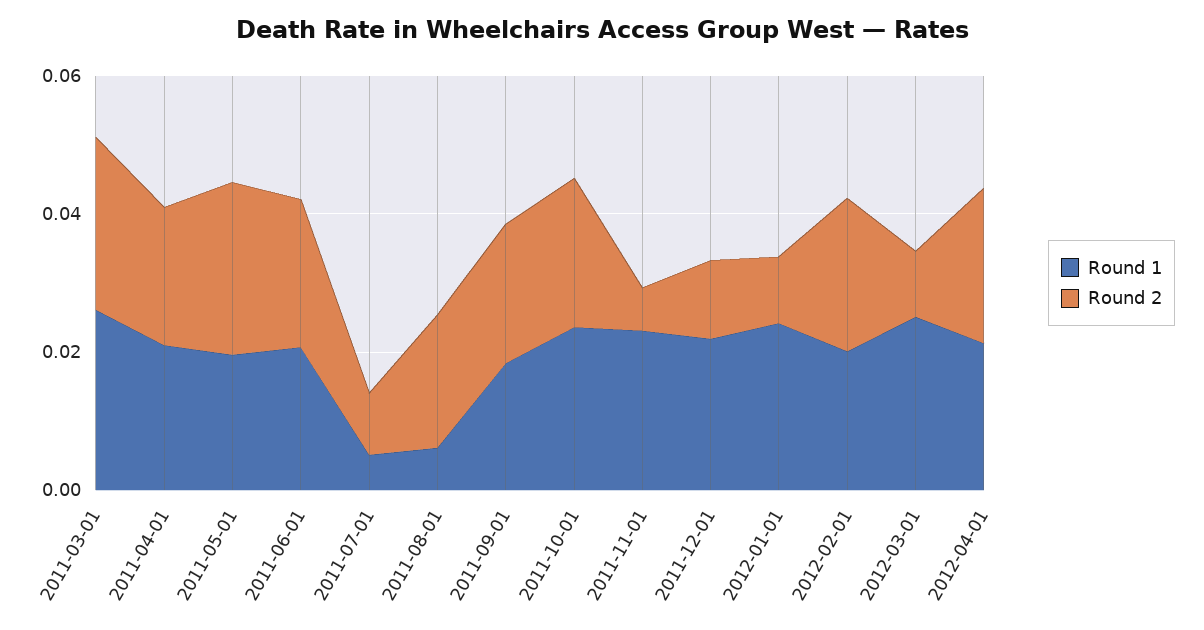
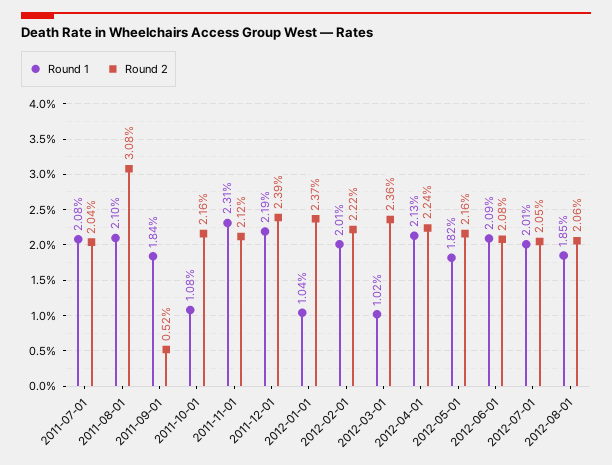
Round 1, 2011-03-01: 0.025 -> none
Round 2, 2011-03-01: 0.025 -> none
Round 1, 2011-04-01: 0.02 -> none
Round 2, 2011-04-01: 0.02 -> none
Round 1, 2011-05-01: 0.02 -> none
Round 2, 2011-05-01: 0.025 -> none
Round 1, 2011-06-01: 0.02 -> none
Round 2, 2011-06-01: 0.02 -> none
Round 1, 2011-07-01: 0.005 -> 0.0208
Round 2, 2011-07-01: 0.01 -> 0.0204
Round 1, 2011-08-01: 0.005 -> 0.021
Round 2, 2011-08-01: 0.02 -> 0.0308
Round 2, 2011-09-01: 0.02 -> 0.0052
Round 1, 2011-10-01: 0.025 -> 0.0108
Round 2, 2011-11-01: 0.005 -> 0.0212
Round 2, 2011-12-01: 0.01 -> 0.0239
Round 1, 2012-01-01: 0.025 -> 0.0104
Round 2, 2012-01-01: 0.01 -> 0.0237
Round 1, 2012-03-01: 0.025 -> 0.0102
Round 2, 2012-03-01: 0.01 -> 0.0236
Round 1, 2012-05-01: none -> 0.0182
Round 2, 2012-05-01: none -> 0.0216
Round 1, 2012-06-01: none -> 0.0209
Round 2, 2012-06-01: none -> 0.0208
Round 1, 2012-07-01: none -> 0.0201
Round 2, 2012-07-01: none -> 0.0205
Round 1, 2012-08-01: none -> 0.0185
Round 2, 2012-08-01: none -> 0.0206

